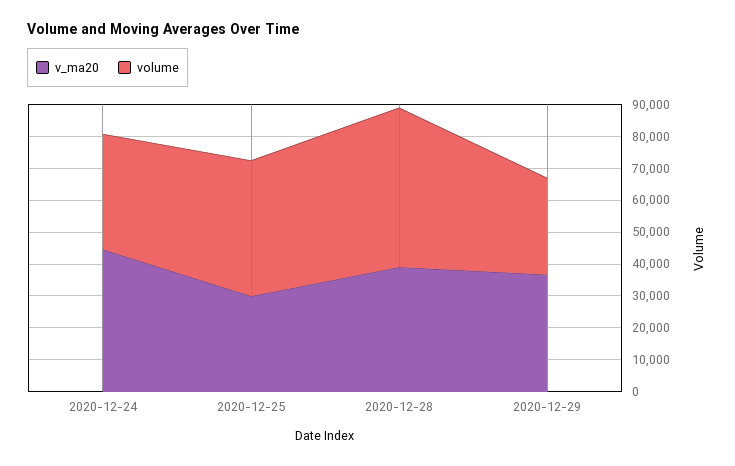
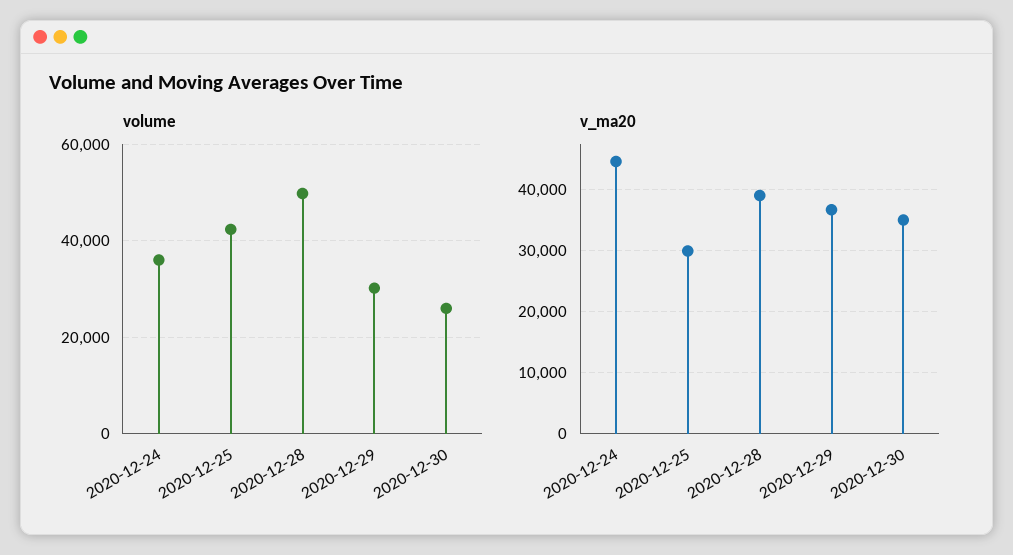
volume, 2020-12-30: none -> 26000
v_ma20, 2020-12-30: none -> 35000

